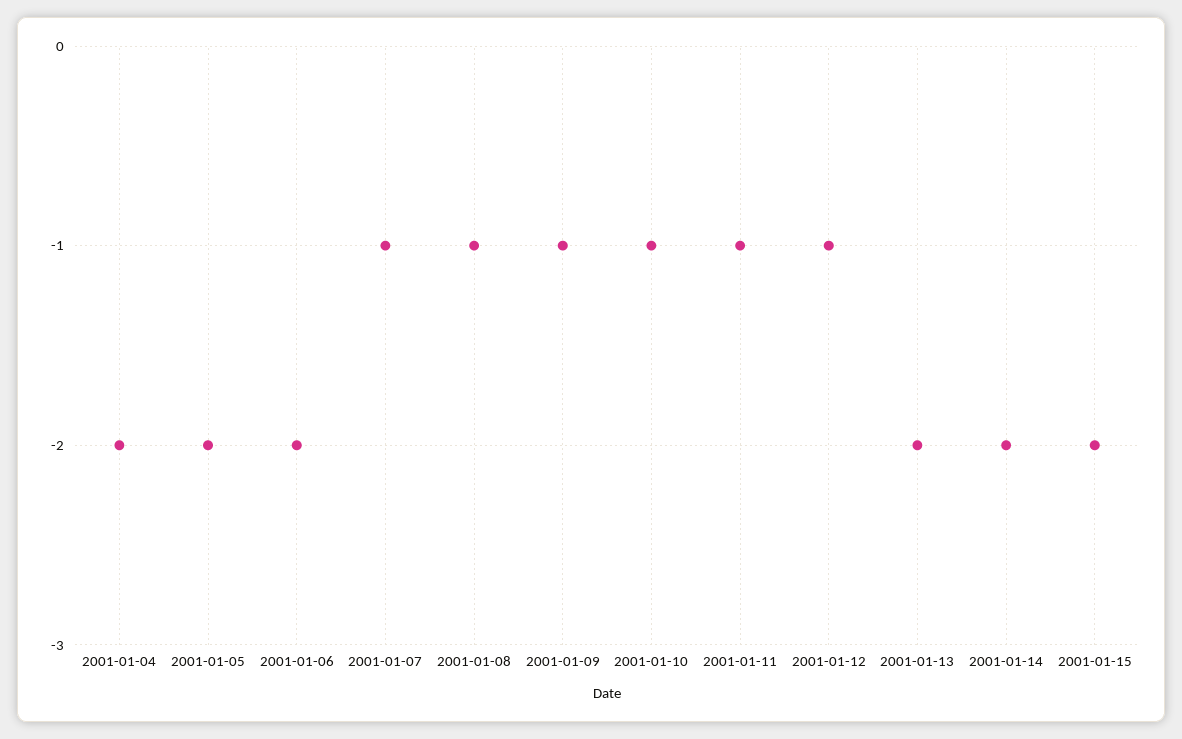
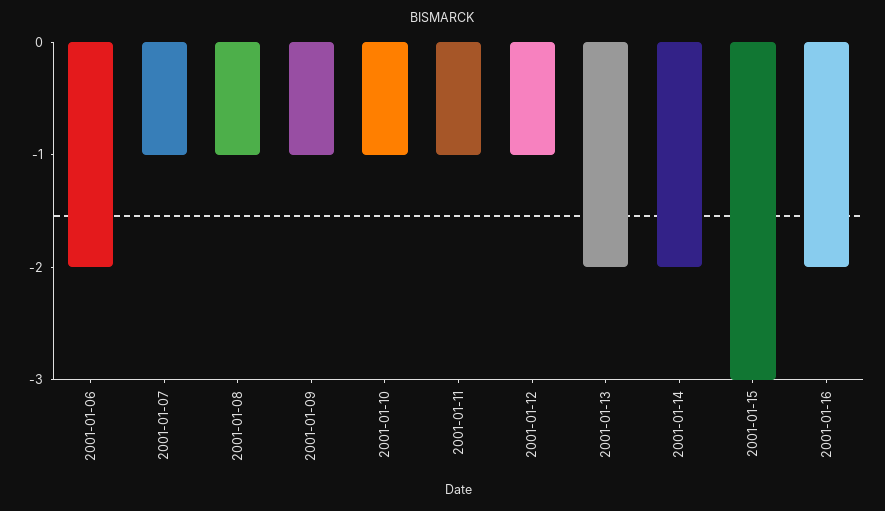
2001-01-04: -2 -> none
2001-01-05: -2 -> none
2001-01-15: -2 -> -3
2001-01-16: none -> -2

